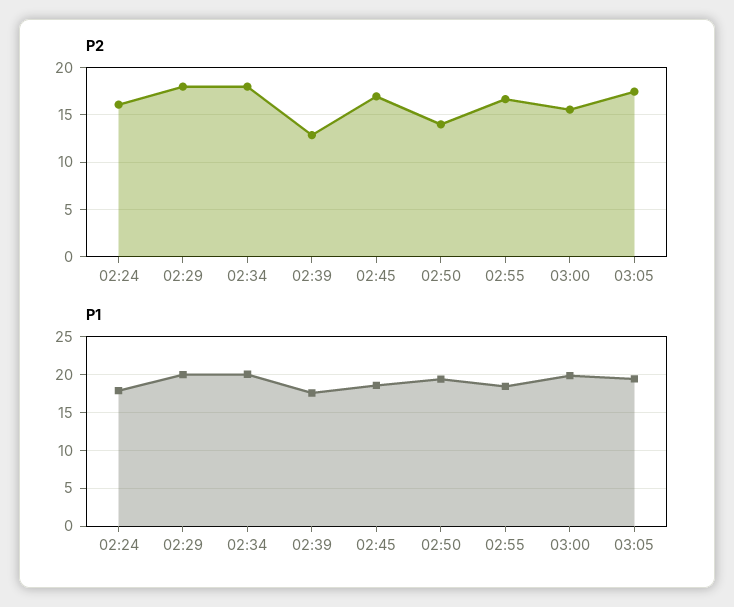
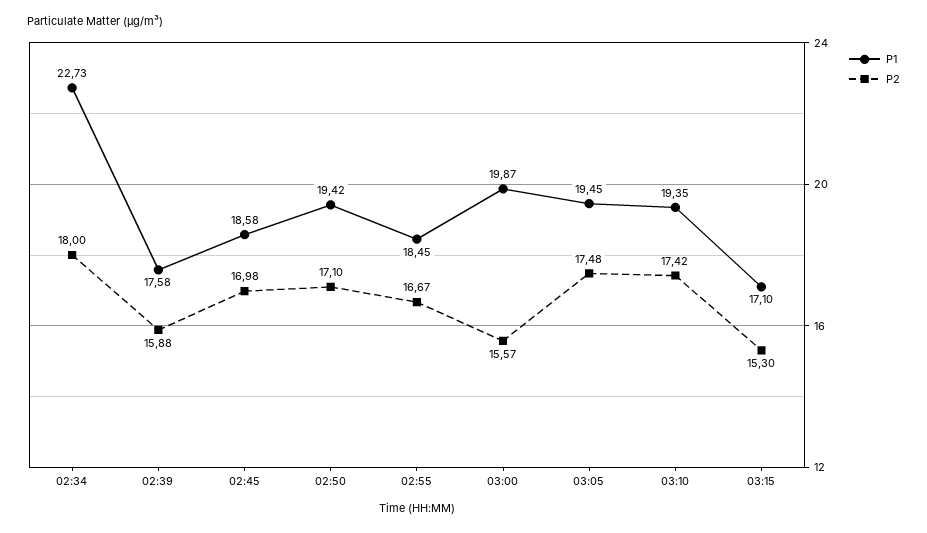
P2, 02:24: 16 -> none
P2, 02:29: 18 -> none
P2, 02:39: 13 -> 15.88
P2, 02:50: 14 -> 17.1
P1, 02:24: 18 -> none
P1, 02:29: 20 -> none
P1, 02:34: 20 -> 22.73
P1, 03:10: none -> 19.35
P2, 03:10: none -> 17.42
P1, 03:15: none -> 17.1
P2, 03:15: none -> 15.3

